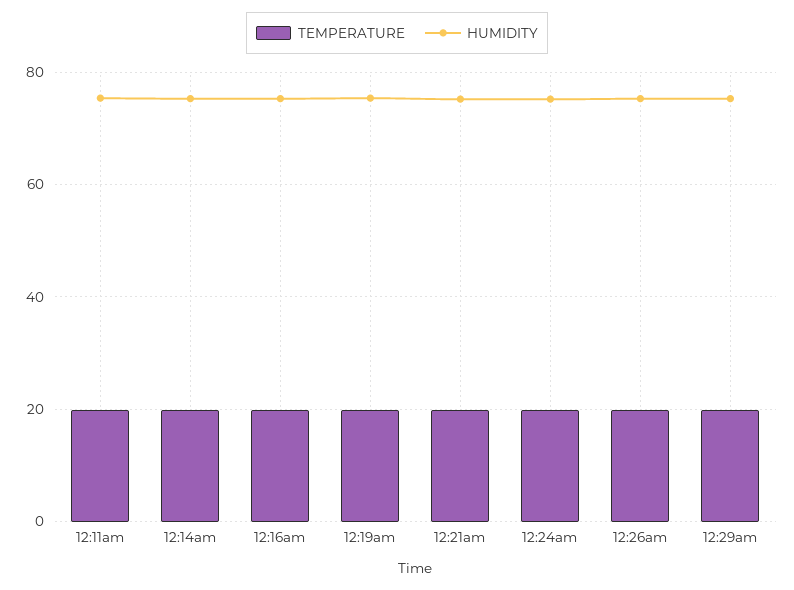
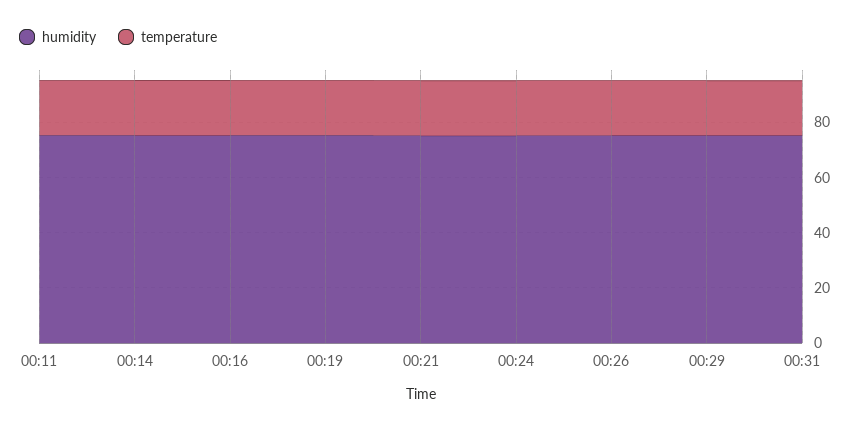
HUMIDITY, 00:31: none -> 75
TEMPERATURE, 00:31: none -> 20

